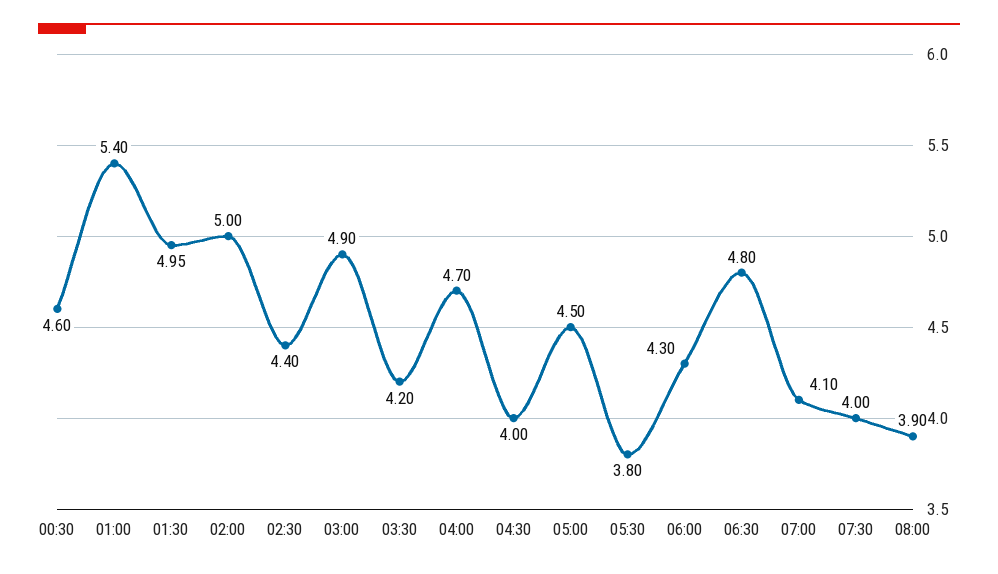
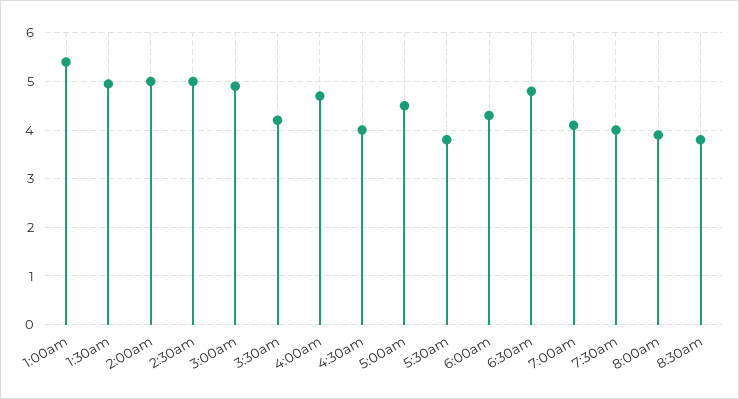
00:30: 4.6 -> none
02:30: 4.4 -> 5
8:30am: none -> 3.8

